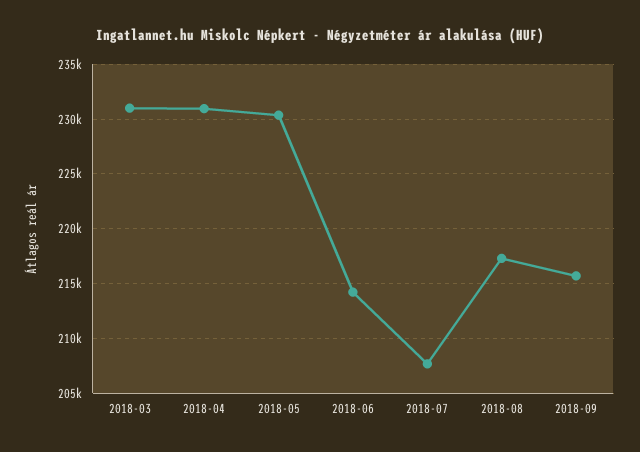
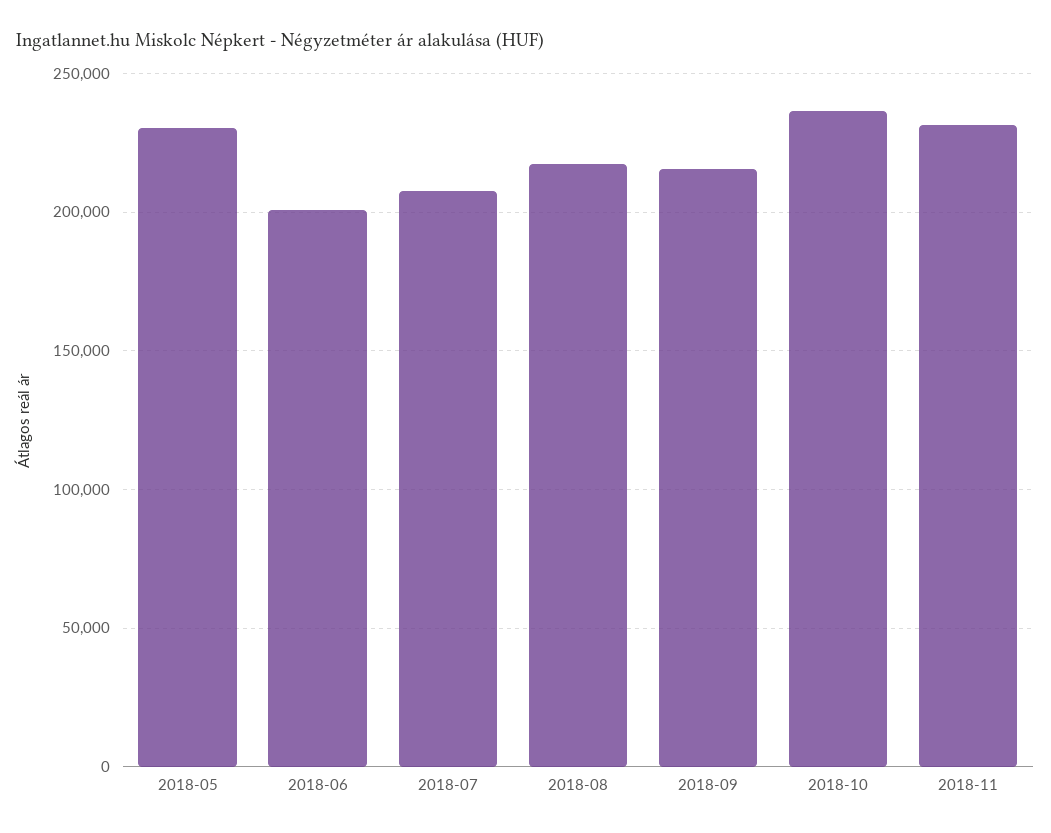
2018-03: 231000 -> none
2018-04: 231000 -> none
2018-06: 214000 -> 200000
2018-10: none -> 235000
2018-11: none -> 230000

